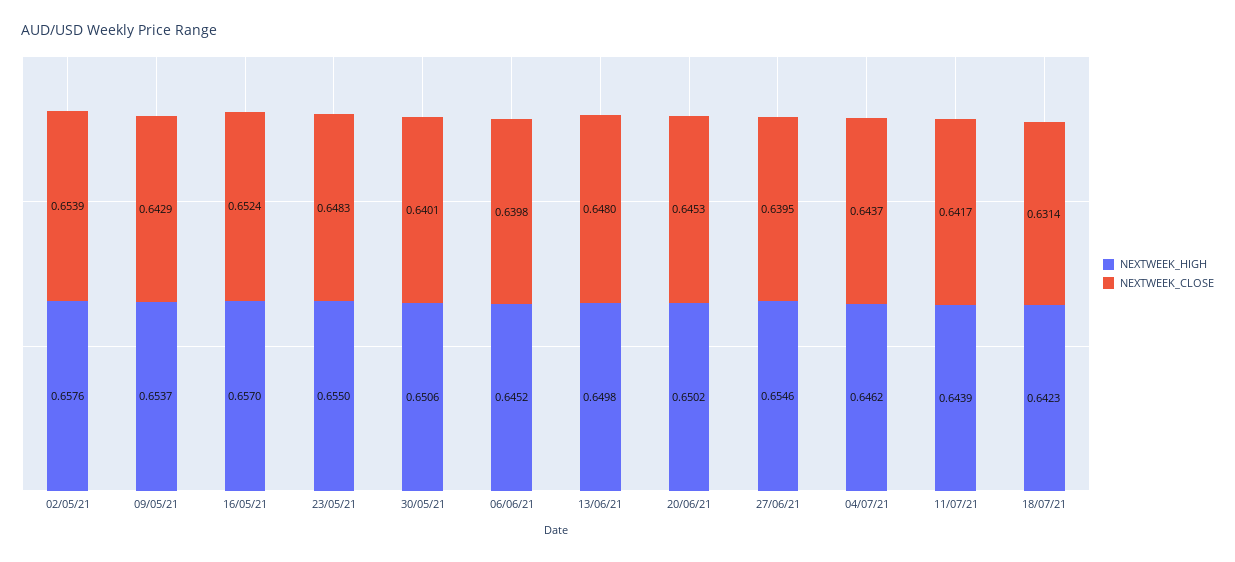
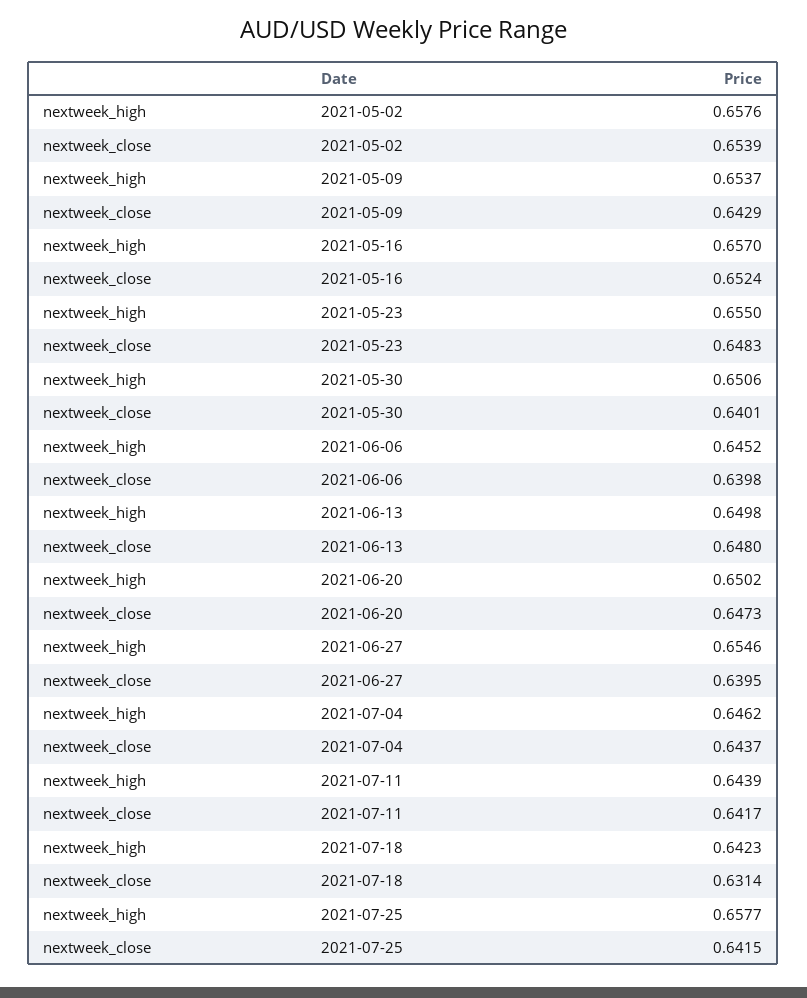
NEXTWEEK_CLOSE, 20/06/21: 0.6453 -> 0.6473
NEXTWEEK_HIGH, 2021-07-25: none -> 0.6577
NEXTWEEK_CLOSE, 2021-07-25: none -> 0.6415

